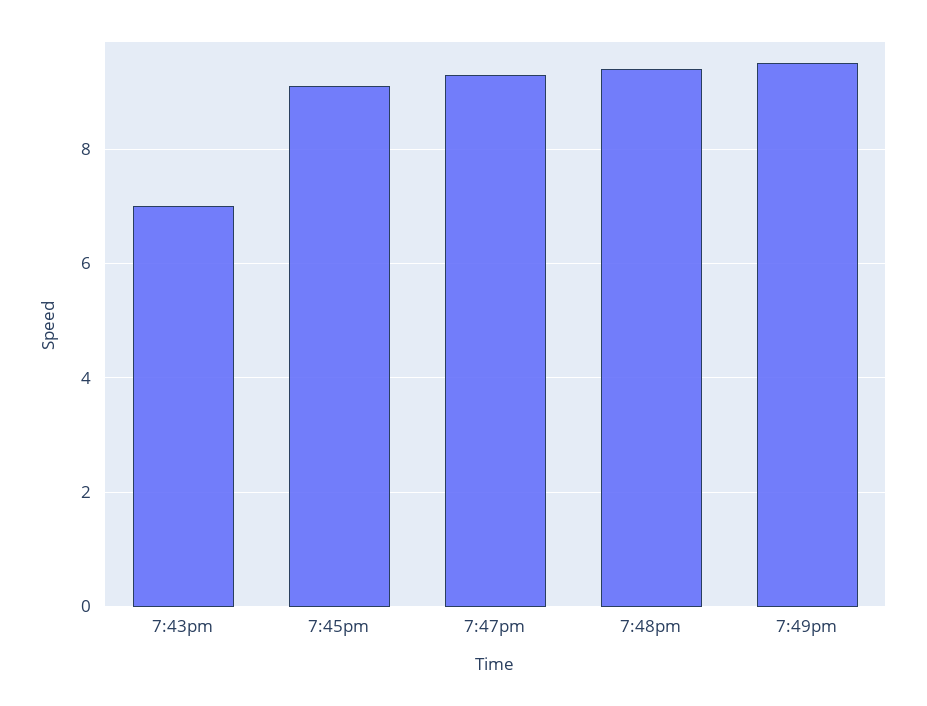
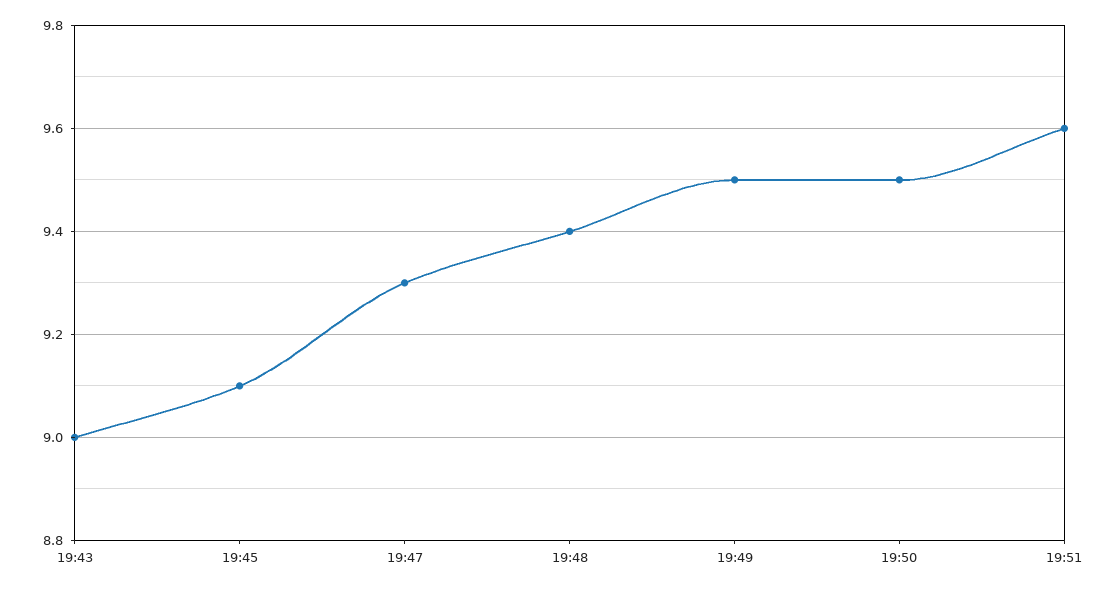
7:43pm: 7 -> 9
19:50: none -> 9.5
19:51: none -> 9.6

